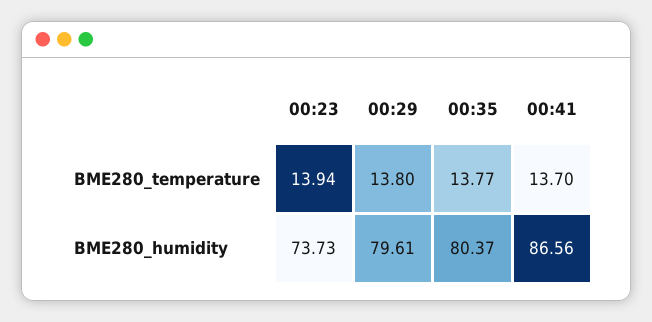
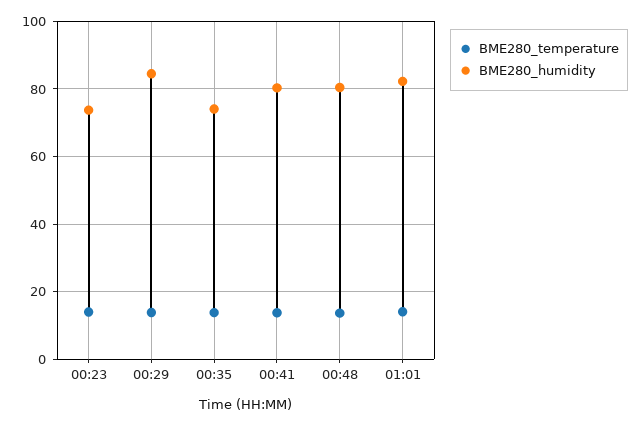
BME280_humidity, 00:29: 79.61 -> 84
BME280_humidity, 00:35: 80.37 -> 74
BME280_humidity, 00:41: 86.56 -> 80
BME280_temperature, 00:48: none -> 14
BME280_humidity, 00:48: none -> 80
BME280_temperature, 01:01: none -> 14
BME280_humidity, 01:01: none -> 82

